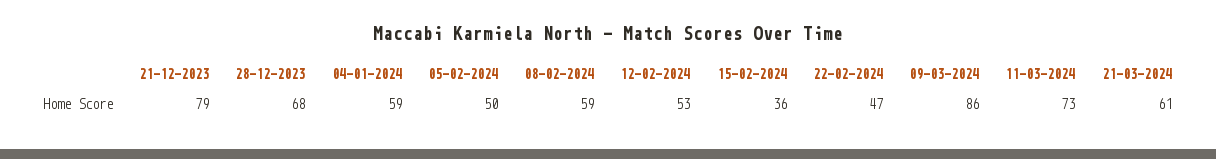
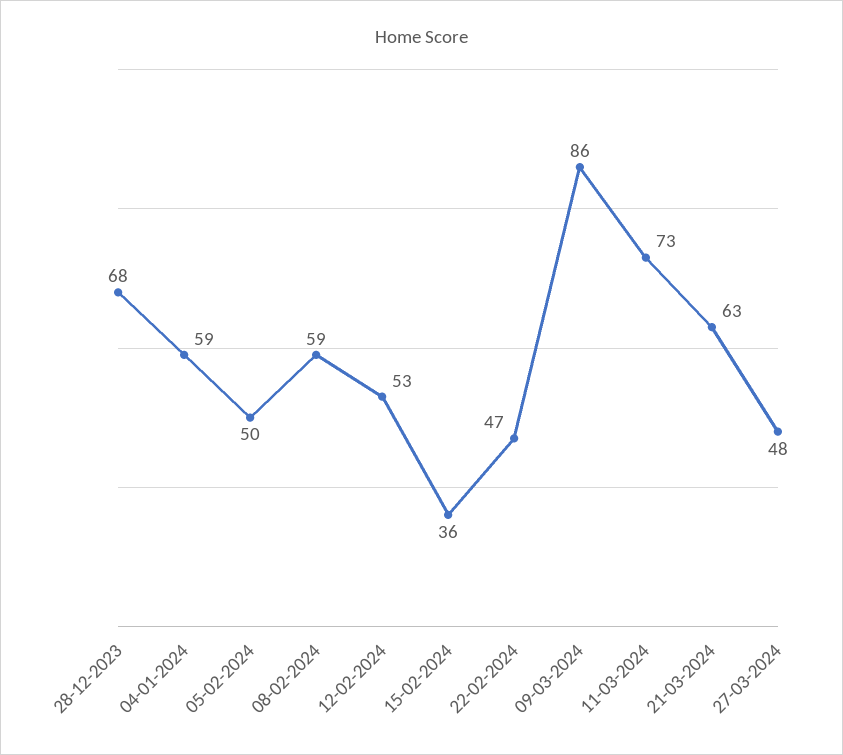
21-12-2023: 79 -> none
21-03-2024: 61 -> 63
27-03-2024: none -> 48

